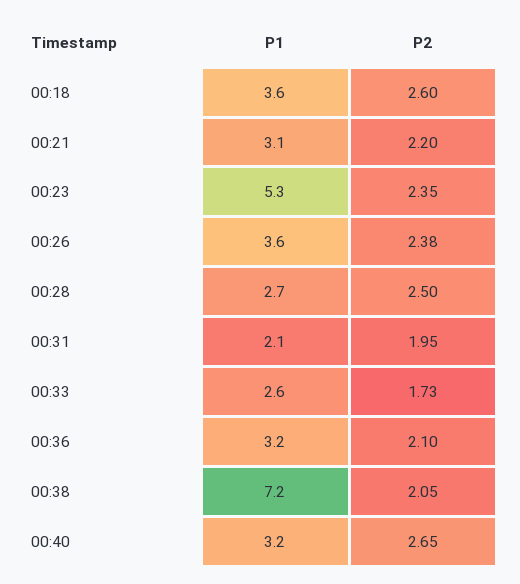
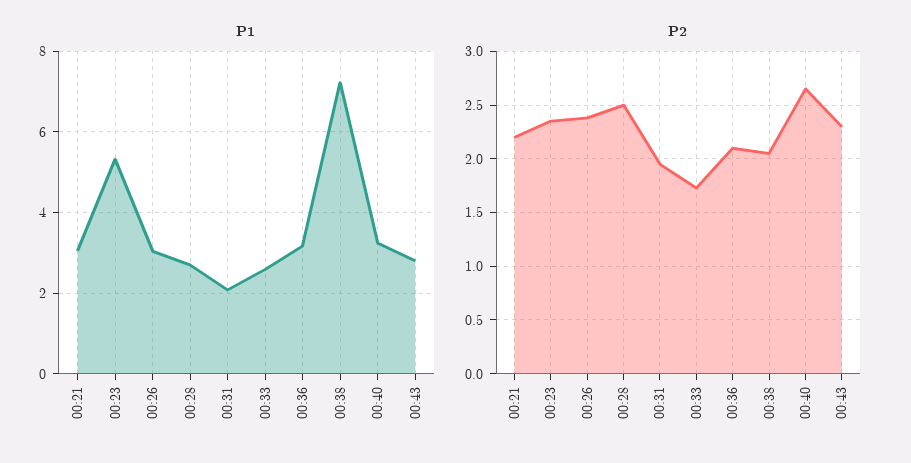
P1, 00:18: 3.6 -> none
P2, 00:18: 2.6 -> none
P1, 00:26: 3.6 -> 3
P1, 00:43: none -> 2.8
P2, 00:43: none -> 2.3

